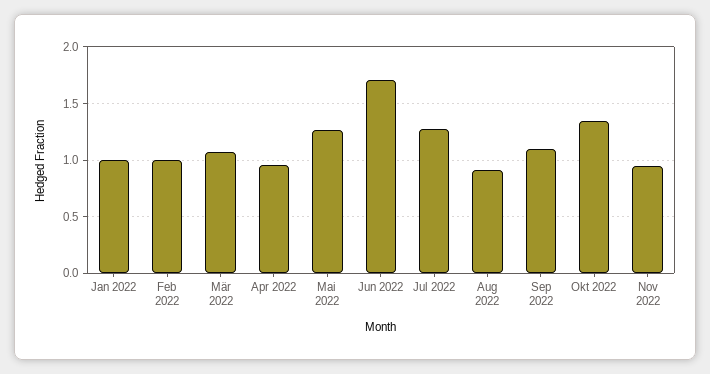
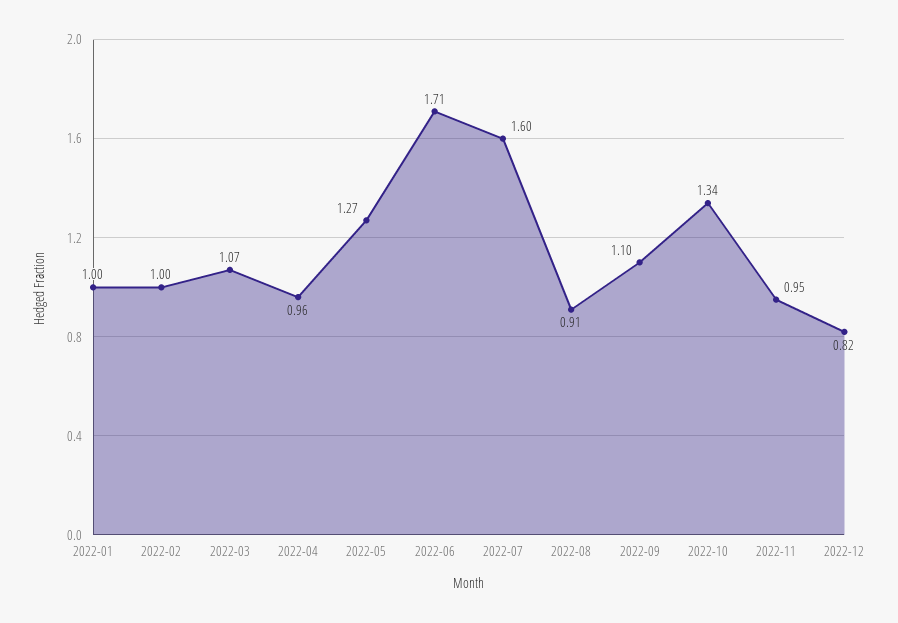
Jul 2022: 1.3 -> 1.6
2022-12: none -> 0.82

